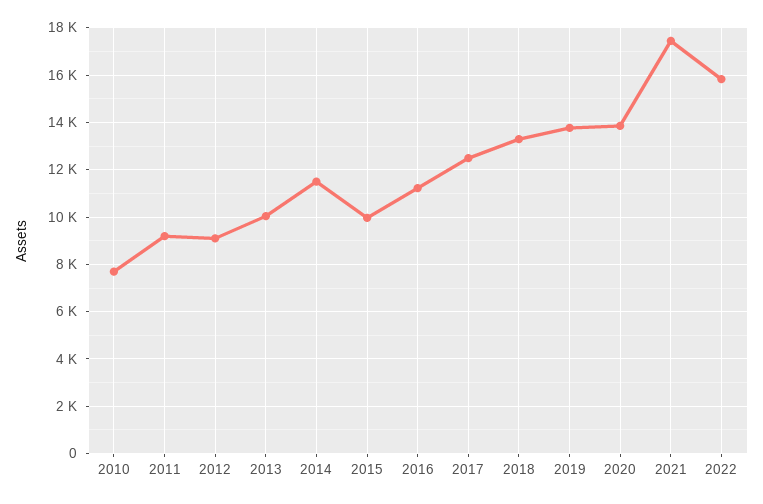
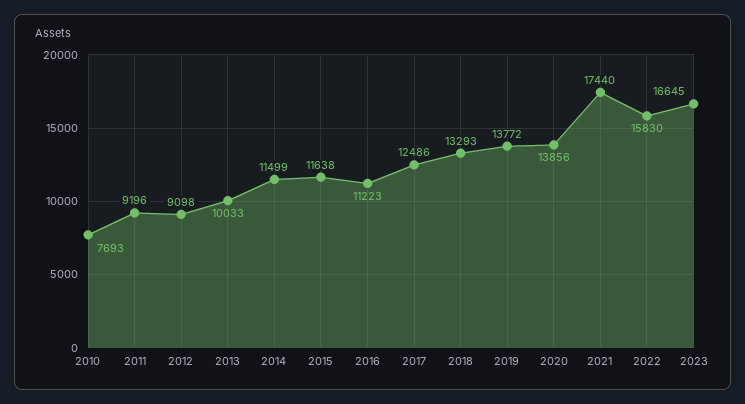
2015: 10000 -> 11638
2023: none -> 16645

